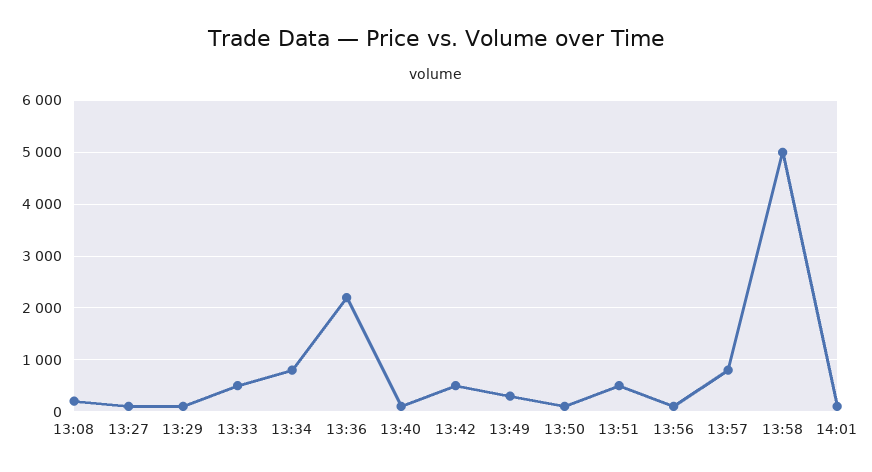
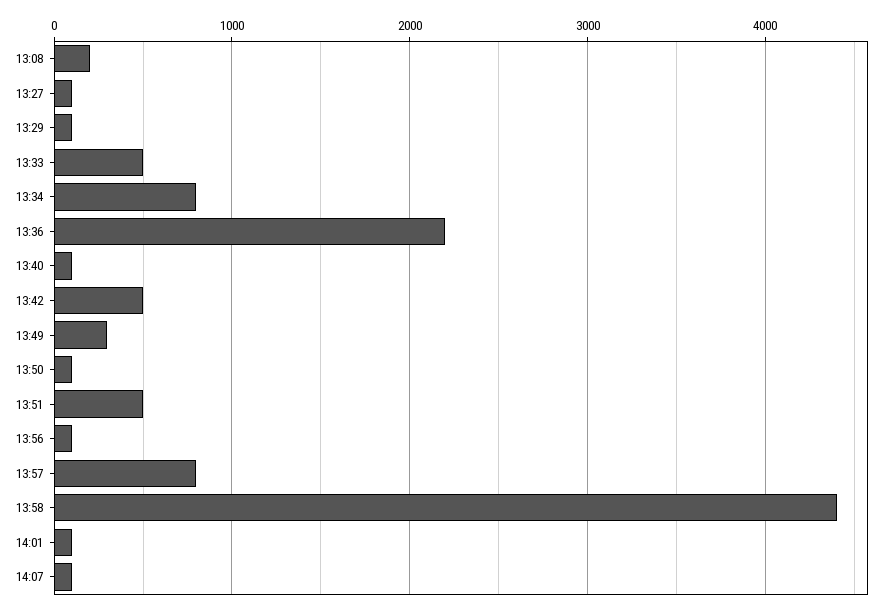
13:58: 5000 -> 4400
14:07: none -> 100

